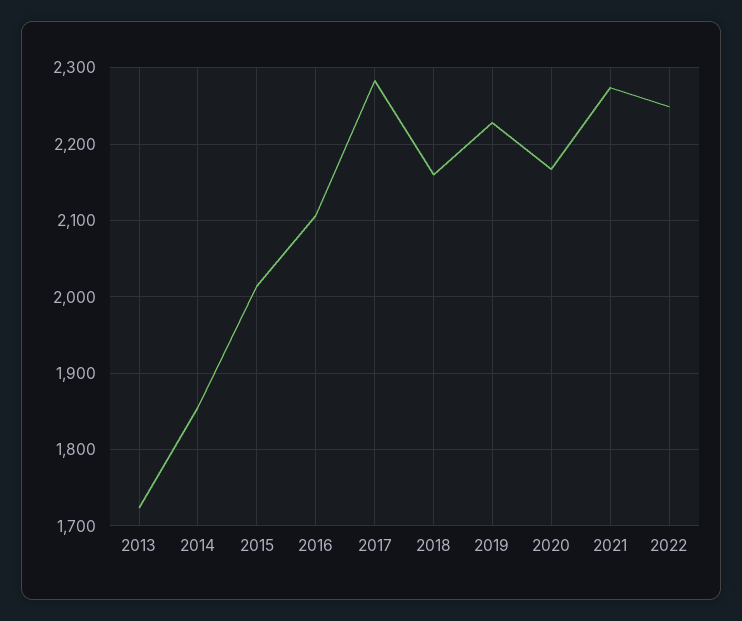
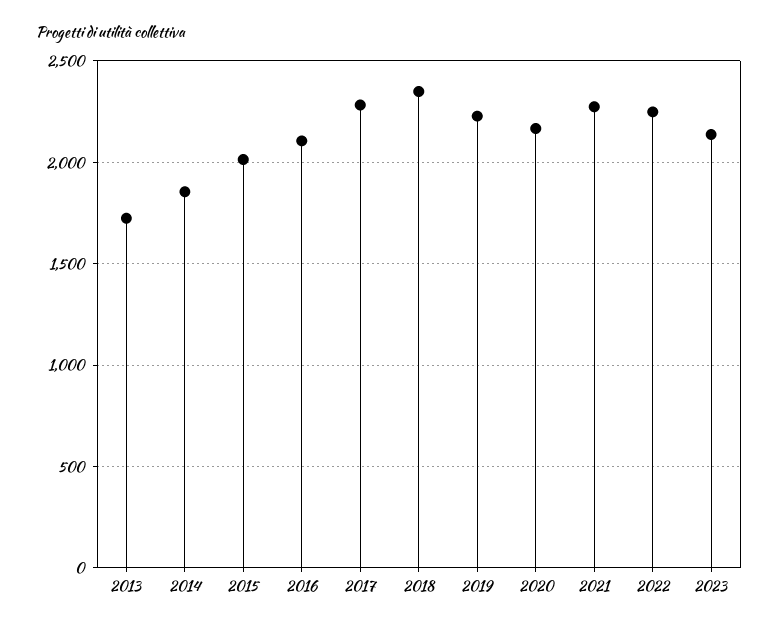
2018: 2160 -> 2350
2023: none -> 2150

